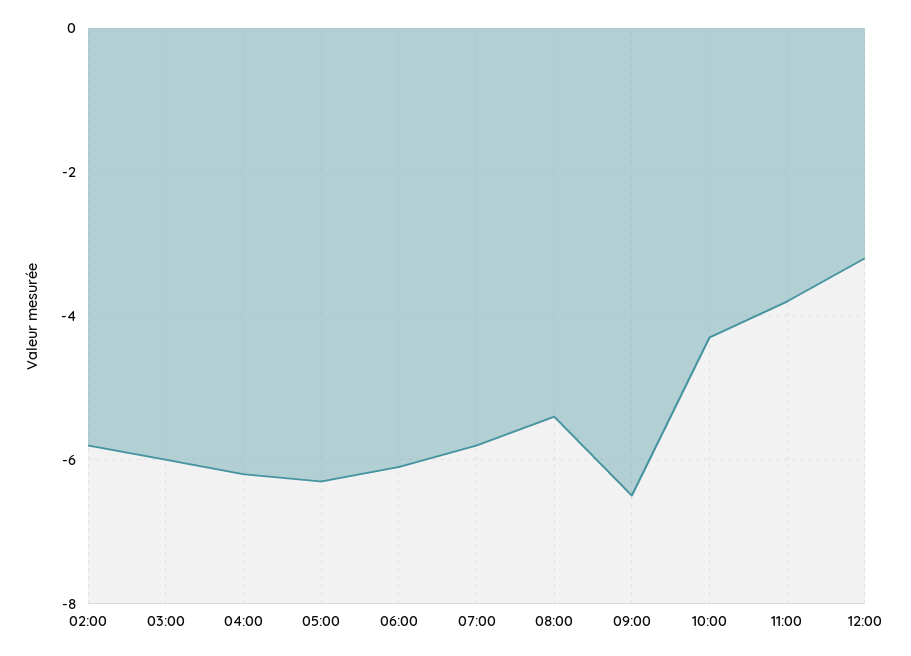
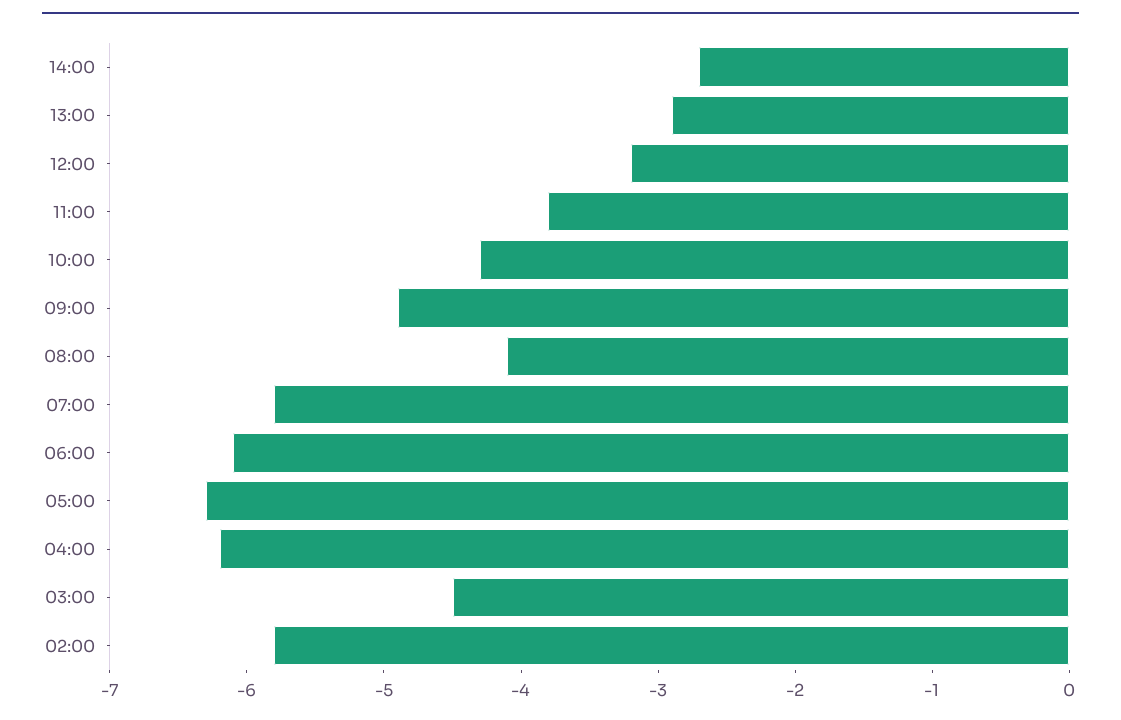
03:00: -6 -> -4.5
08:00: -5.5 -> -4.1
09:00: -6.5 -> -4.9
14:00: none -> -2.7
13:00: none -> -2.9

